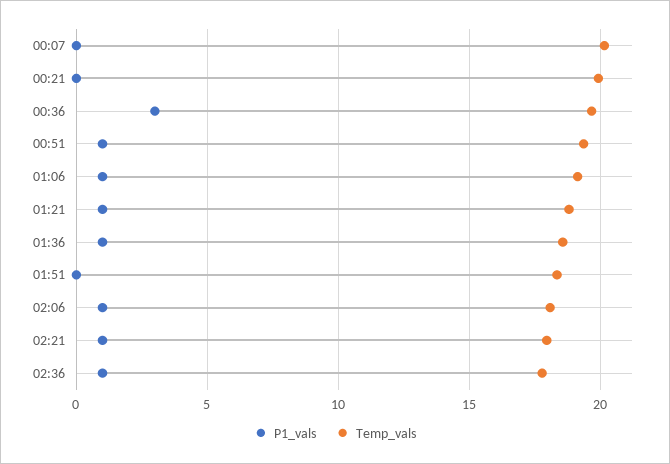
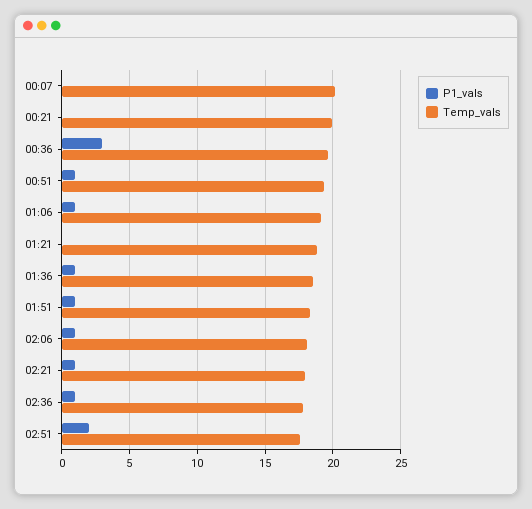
P1_vals, 01:21: 1 -> 0
P1_vals, 01:51: 0 -> 1
P1_vals, 02:51: none -> 2
Temp_vals, 02:51: none -> 17.5

